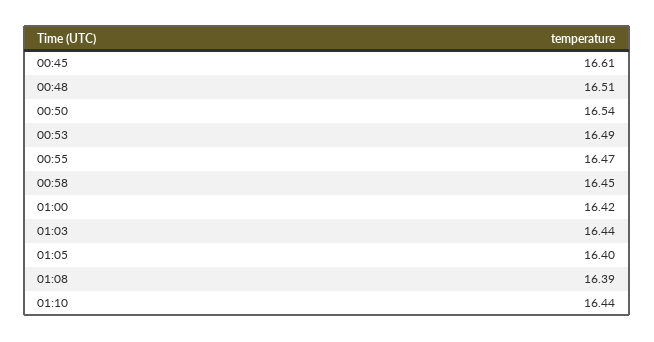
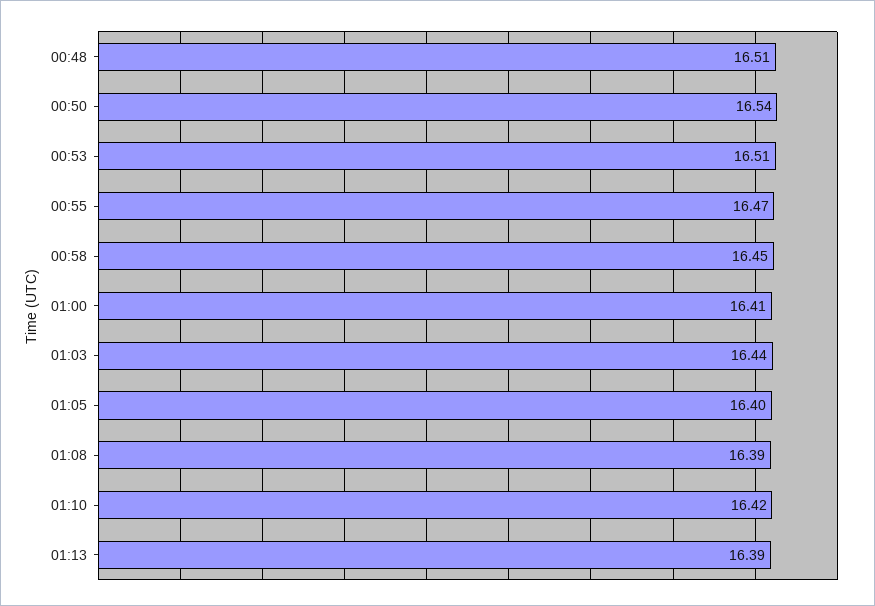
00:45: 16.61 -> none
00:53: 16.49 -> 16.51
01:00: 16.42 -> 16.41
01:10: 16.44 -> 16.42
01:13: none -> 16.39

